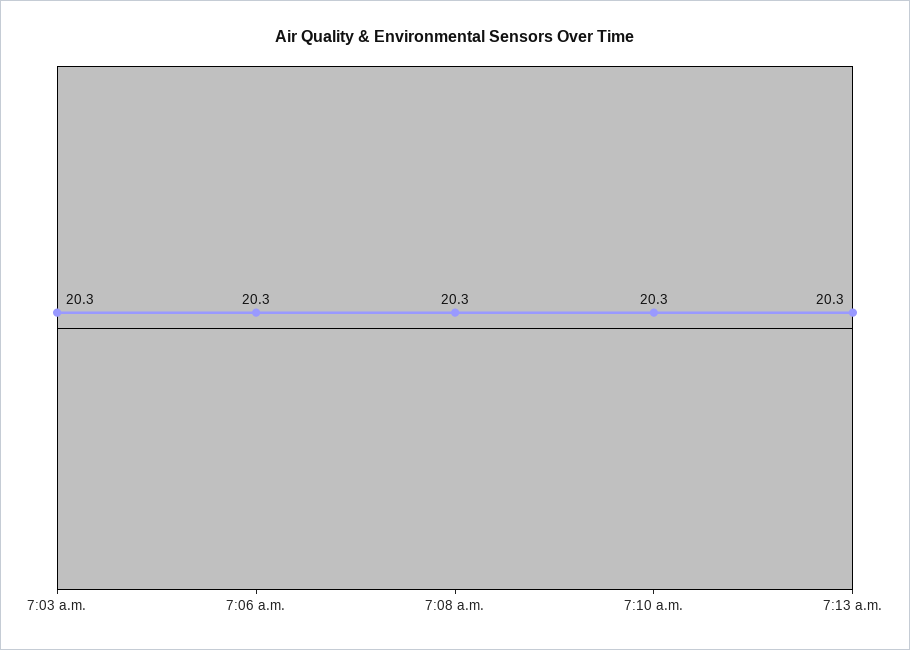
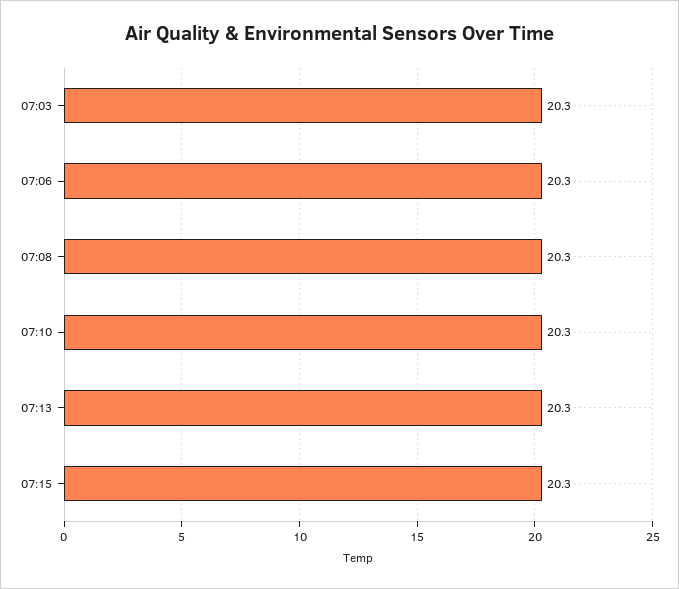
07:15: none -> 20.3

